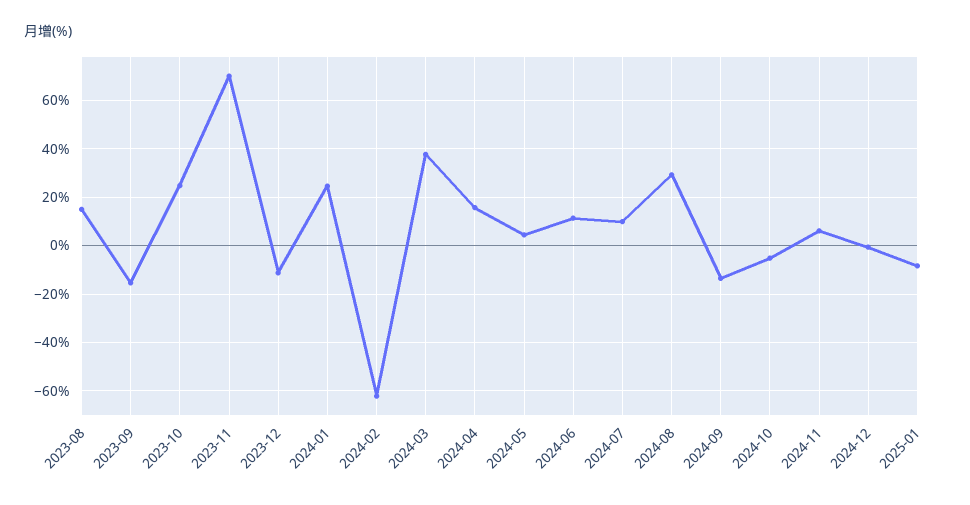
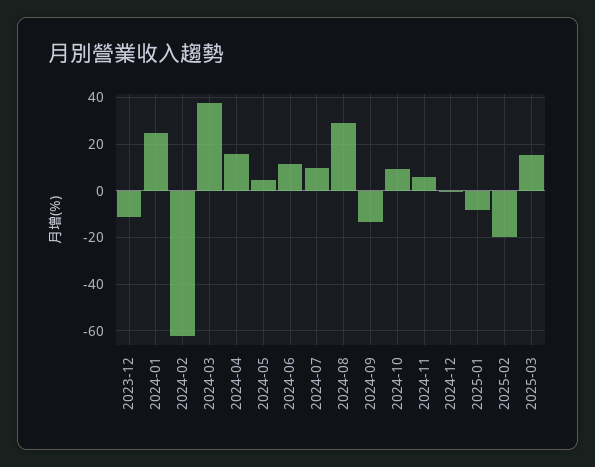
2023-08: 15 -> none
2023-09: -15 -> none
2023-10: 25 -> none
2023-11: 70 -> none
2024-10: -5 -> 10
2025-02: none -> -20
2025-03: none -> 15

